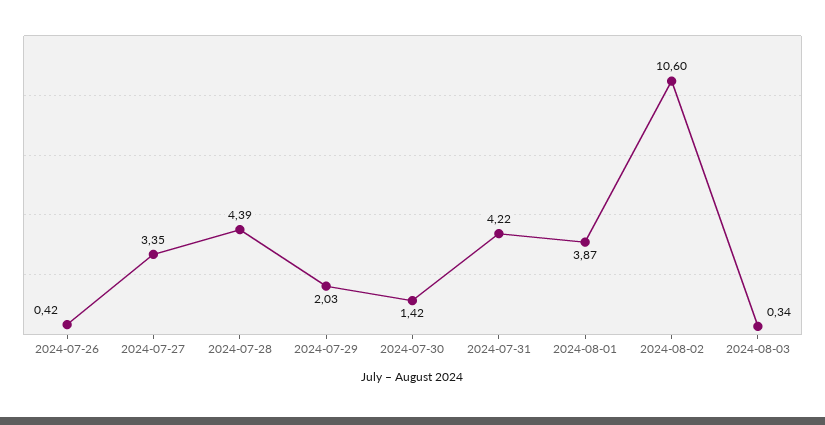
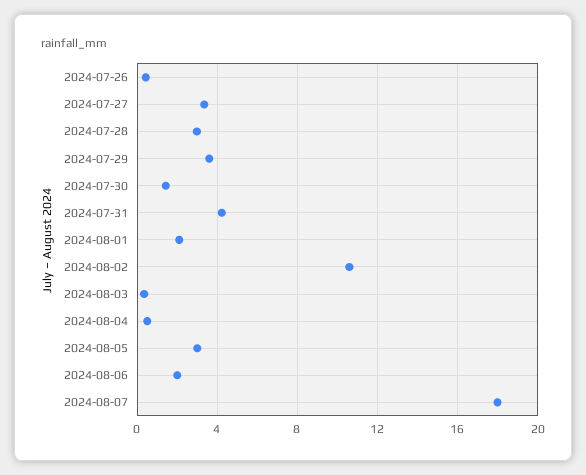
2024-07-28: 4.39 -> 3
2024-07-29: 2.03 -> 3.5
2024-08-01: 3.87 -> 2
2024-08-04: none -> 0.5
2024-08-05: none -> 3
2024-08-06: none -> 2
2024-08-07: none -> 18

